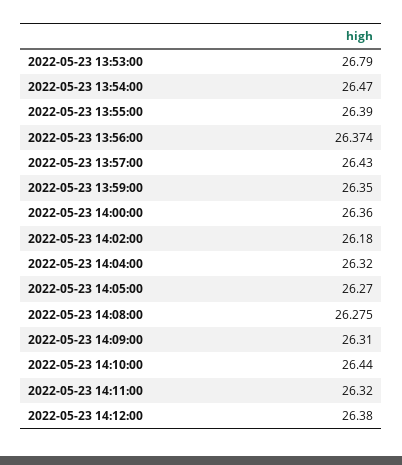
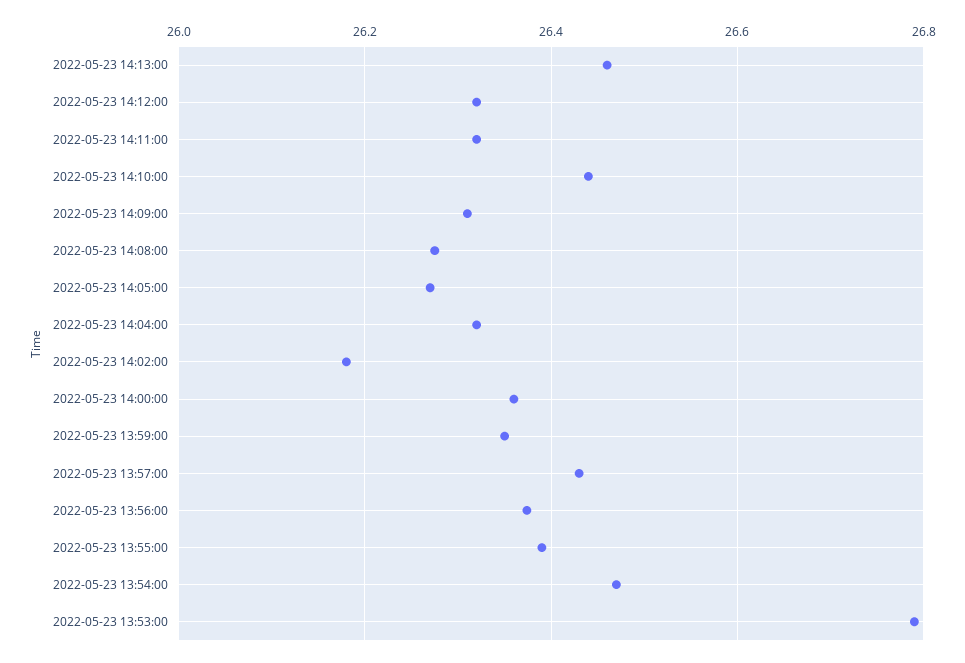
2022-05-23 14:12:00: 26.38 -> 26.32
2022-05-23 14:13:00: none -> 26.46

